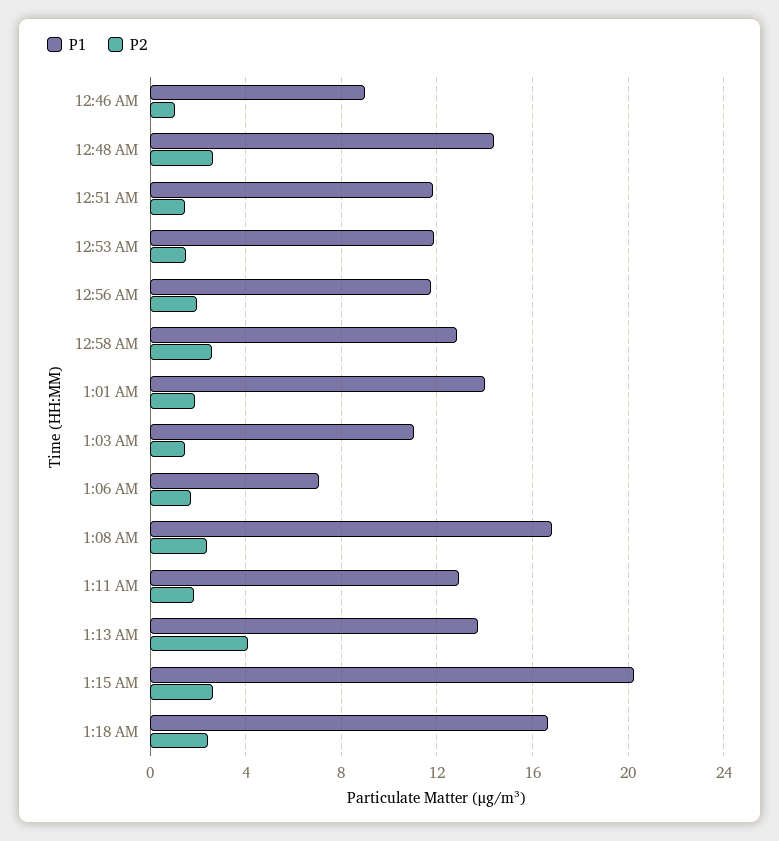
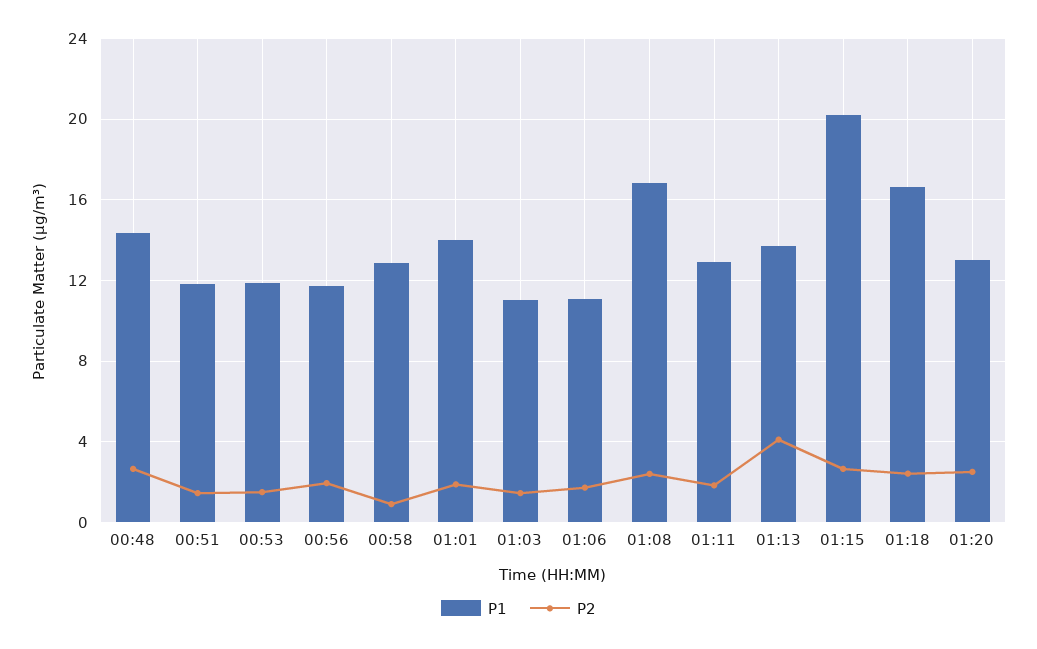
P1, 12:46 AM: 9 -> none
P2, 12:46 AM: 1 -> none
P2, 12:58 AM: 2.5 -> 1
P1, 1:06 AM: 7 -> 11
P1, 01:20: none -> 13
P2, 01:20: none -> 2.5

